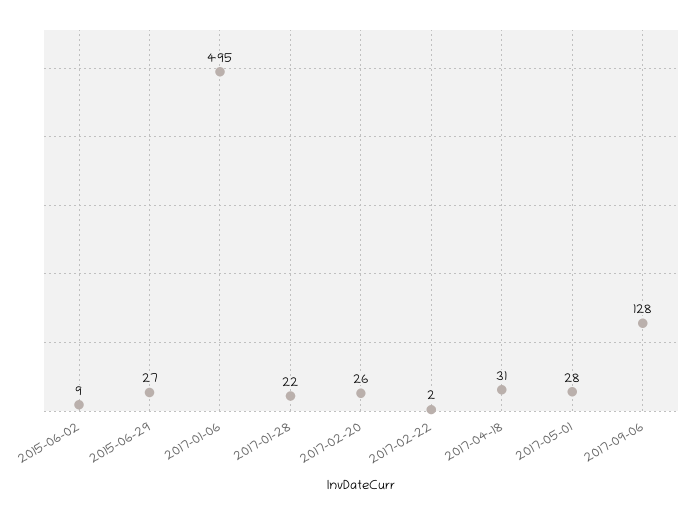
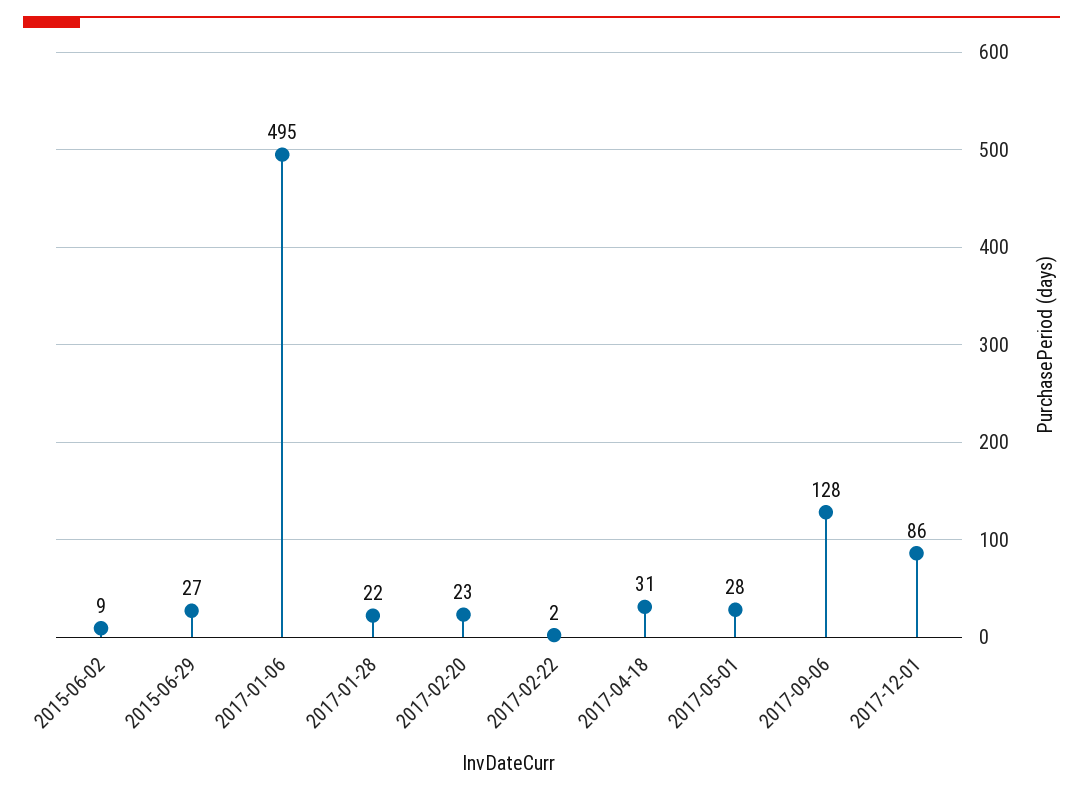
2017-02-20: 26 -> 23
2017-12-01: none -> 86

